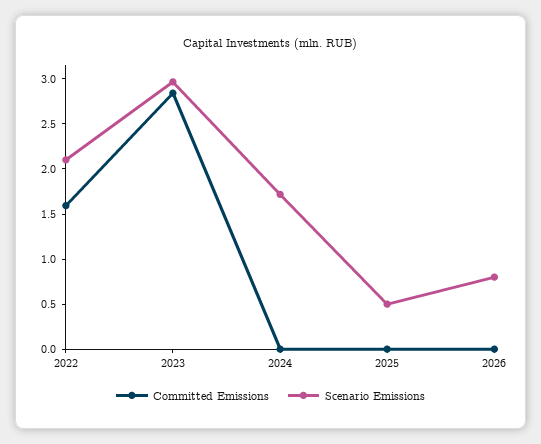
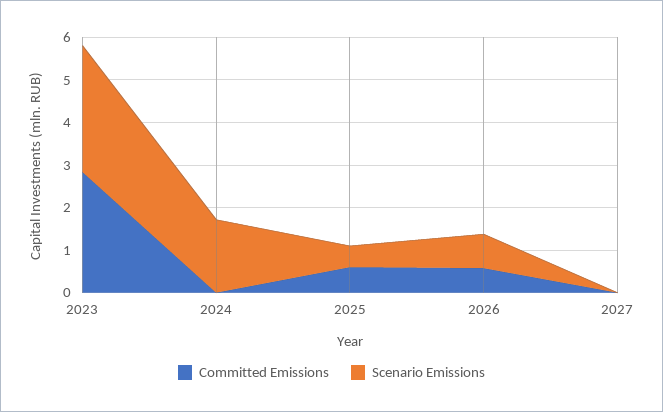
Committed Emissions, 2022: 1.6 -> none
Scenario Emissions, 2022: 2.1 -> none
Committed Emissions, 2025: 0 -> 0.6
Committed Emissions, 2026: 0 -> 0.6
Committed Emissions, 2027: none -> 0
Scenario Emissions, 2027: none -> 0

